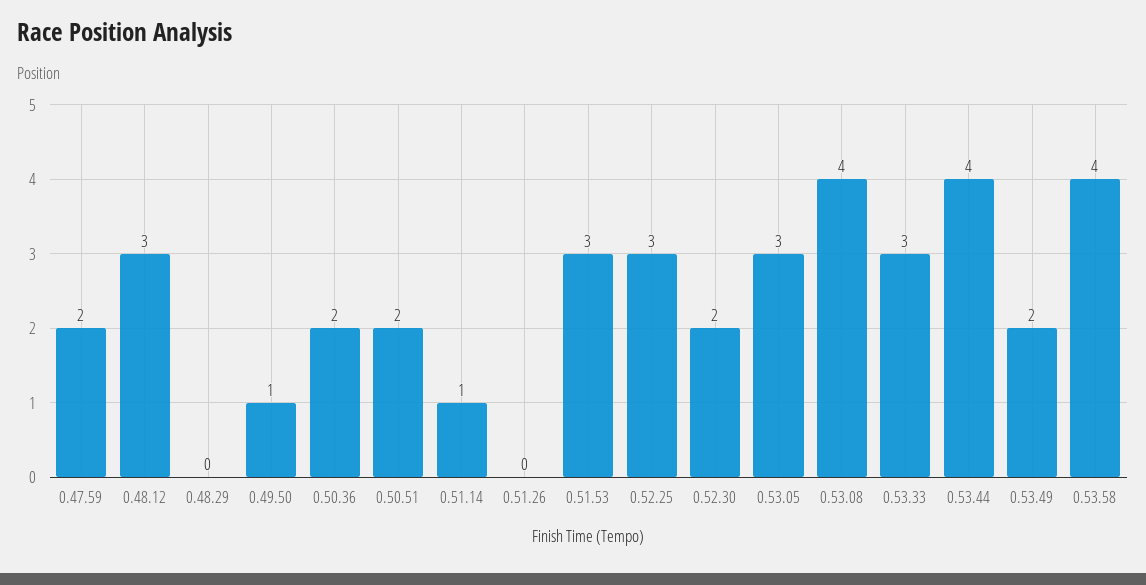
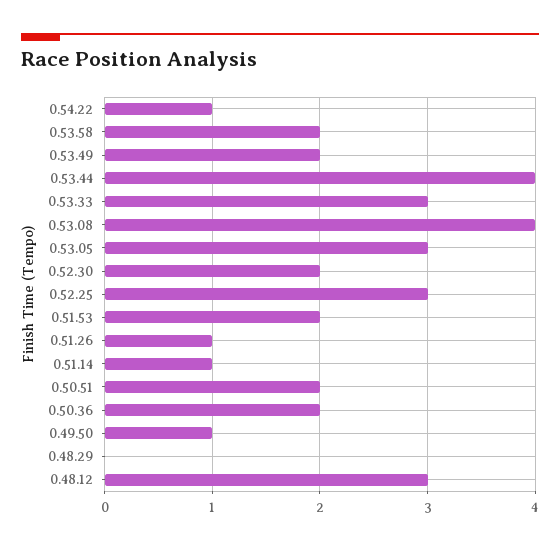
0.47.59: 2 -> none
0.51.26: 0 -> 1
0.51.53: 3 -> 2
0.53.58: 4 -> 2
0.54.22: none -> 1

